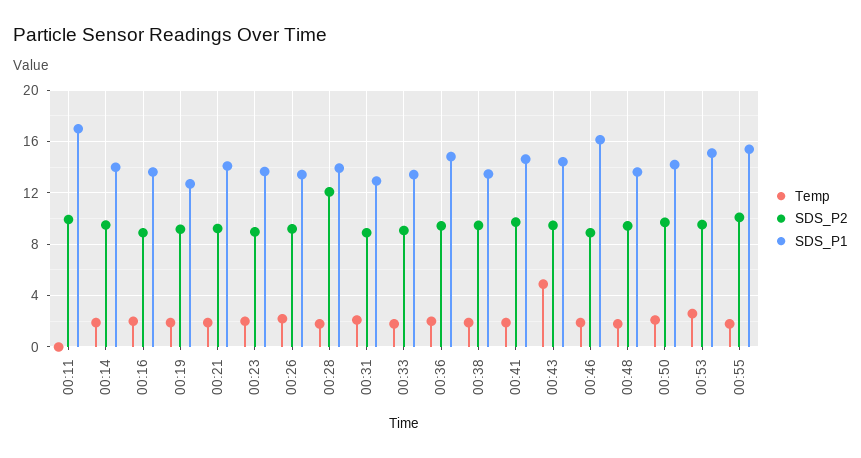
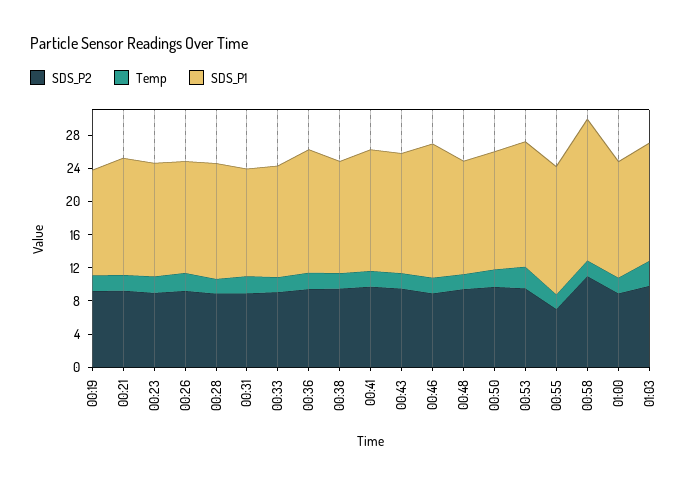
Temp, 00:11: 0 -> none
SDS_P2, 00:11: 10 -> none
SDS_P1, 00:11: 17 -> none
Temp, 00:14: 2 -> none
SDS_P2, 00:14: 9.5 -> none
SDS_P1, 00:14: 14 -> none
Temp, 00:16: 2 -> none
SDS_P2, 00:16: 9 -> none
SDS_P1, 00:16: 13.5 -> none
SDS_P2, 00:28: 12 -> 9
Temp, 00:43: 5 -> 2
SDS_P2, 00:55: 10 -> 7
SDS_P2, 00:58: none -> 11
Temp, 00:58: none -> 2
SDS_P1, 00:58: none -> 17
SDS_P2, 01:00: none -> 9
Temp, 01:00: none -> 2
SDS_P1, 01:00: none -> 14
SDS_P2, 01:03: none -> 10
Temp, 01:03: none -> 3
SDS_P1, 01:03: none -> 14

